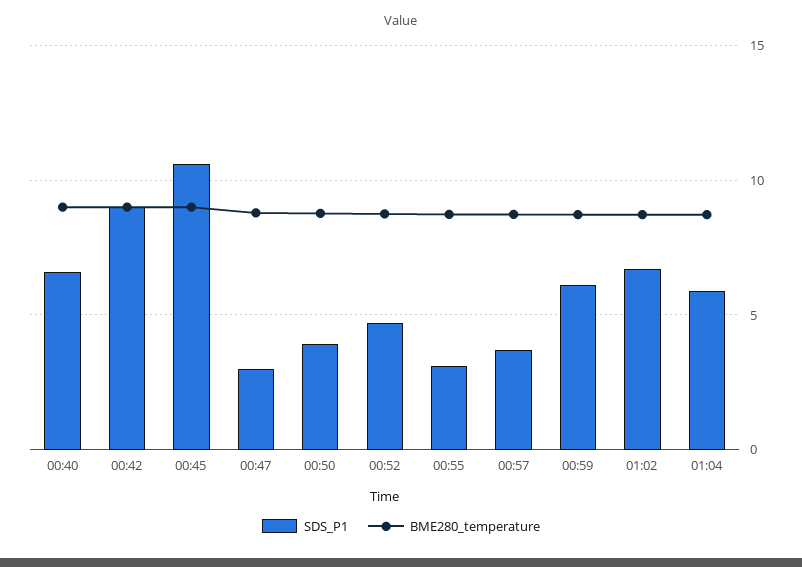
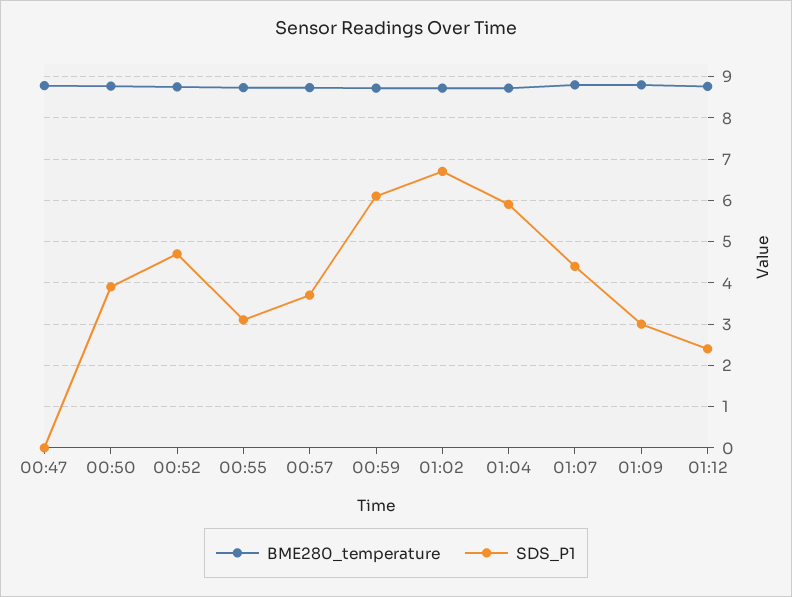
SDS_P1, 00:40: 6.5 -> none
BME280_temperature, 00:40: 9 -> none
SDS_P1, 00:42: 9 -> none
BME280_temperature, 00:42: 9 -> none
SDS_P1, 00:45: 10.5 -> none
BME280_temperature, 00:45: 9 -> none
SDS_P1, 00:47: 3 -> 0
BME280_temperature, 01:07: none -> 8.8
SDS_P1, 01:07: none -> 4.4
BME280_temperature, 01:09: none -> 8.8
SDS_P1, 01:09: none -> 3
BME280_temperature, 01:12: none -> 8.8
SDS_P1, 01:12: none -> 2.4

